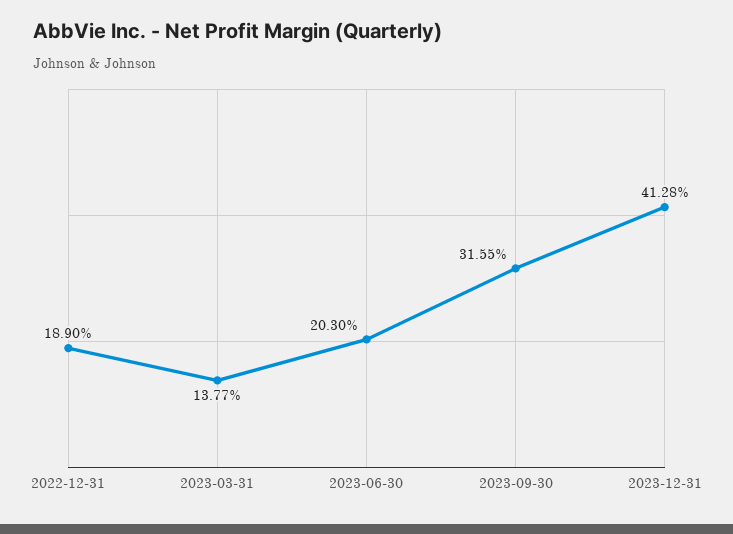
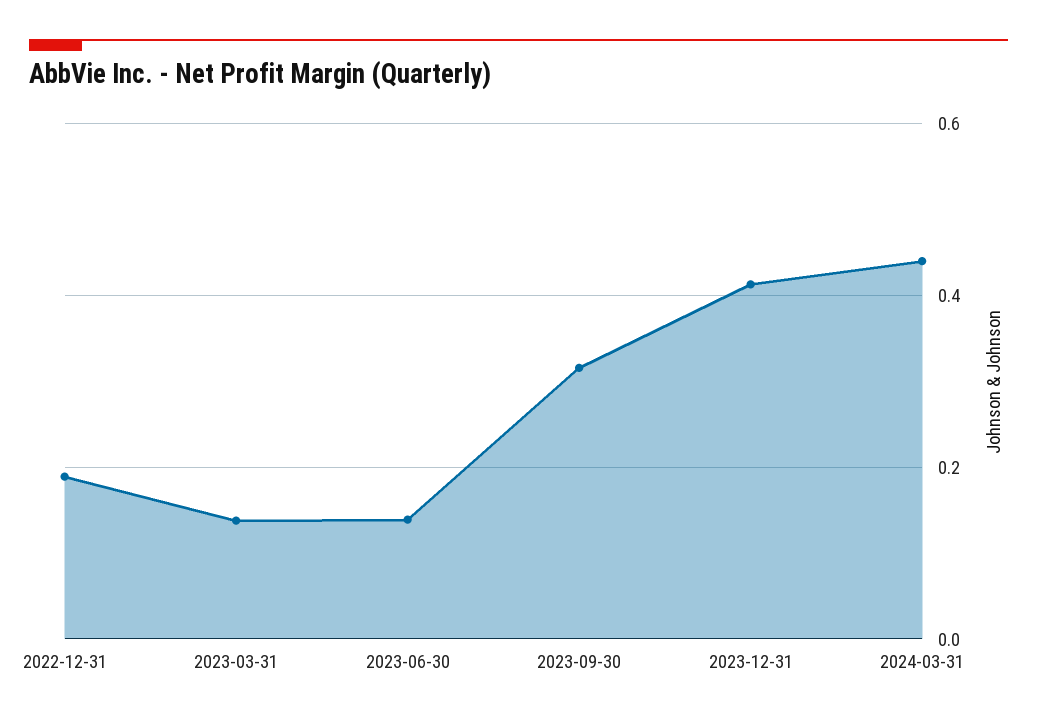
2023-06-30: 0.203 -> 0.14
2024-03-31: none -> 0.44

